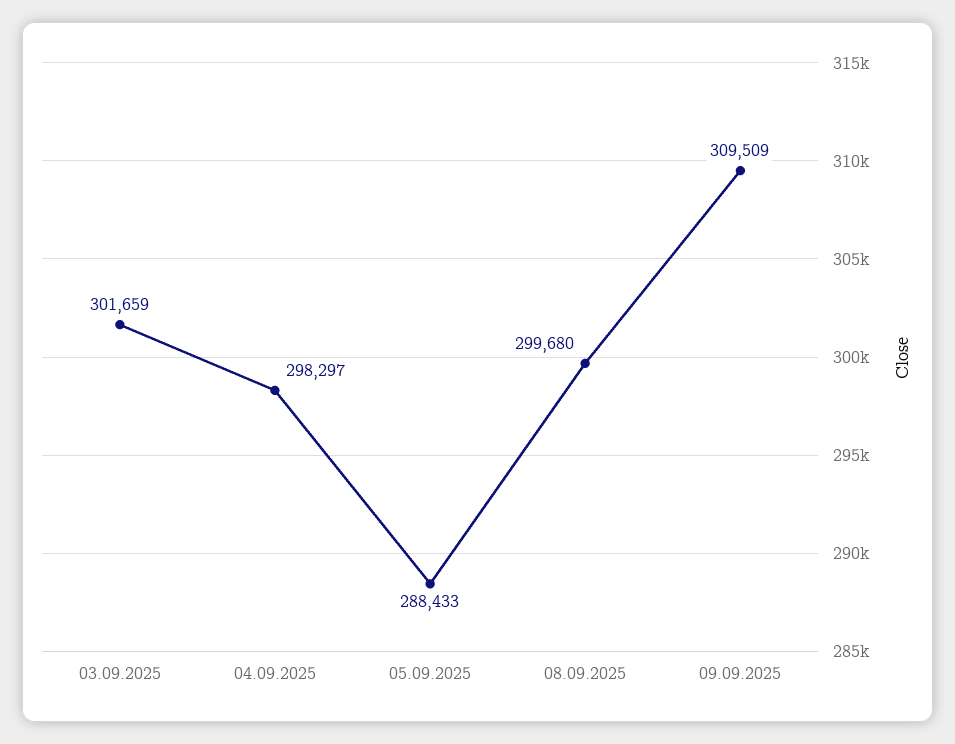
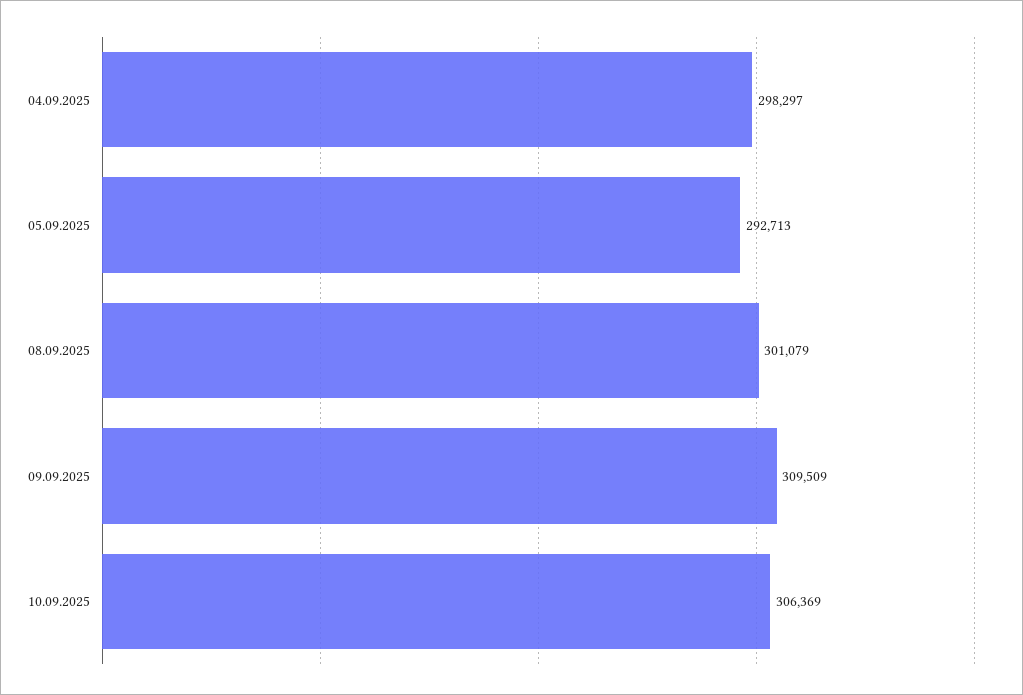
03.09.2025: 301659 -> none
05.09.2025: 288433 -> 292713
08.09.2025: 299680 -> 301079
10.09.2025: none -> 306369

